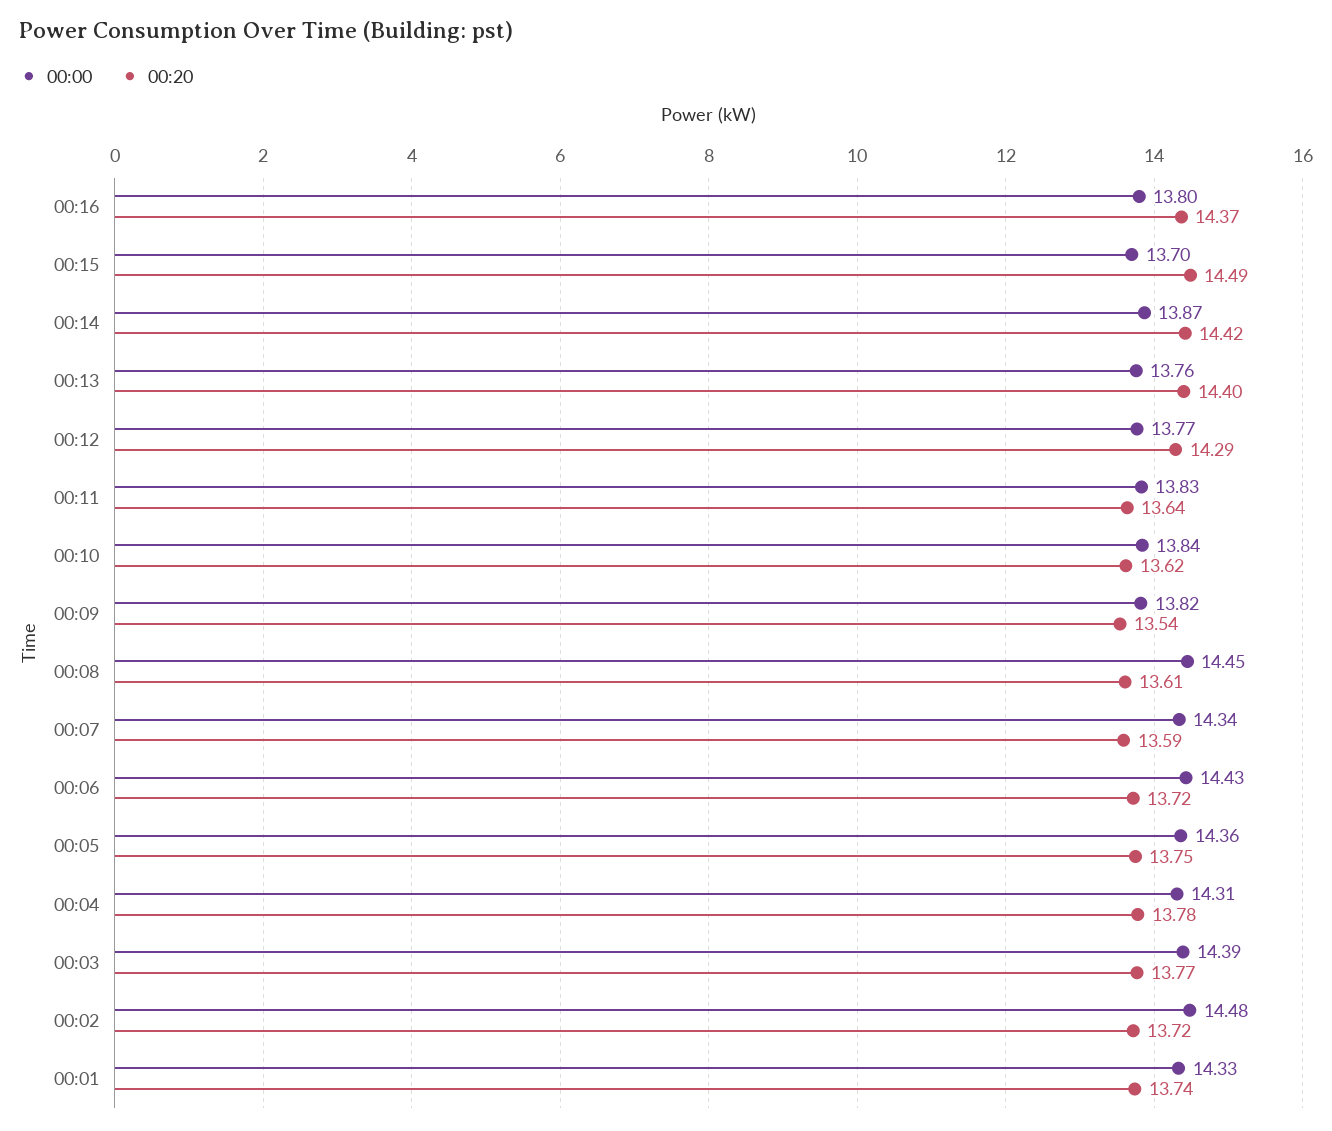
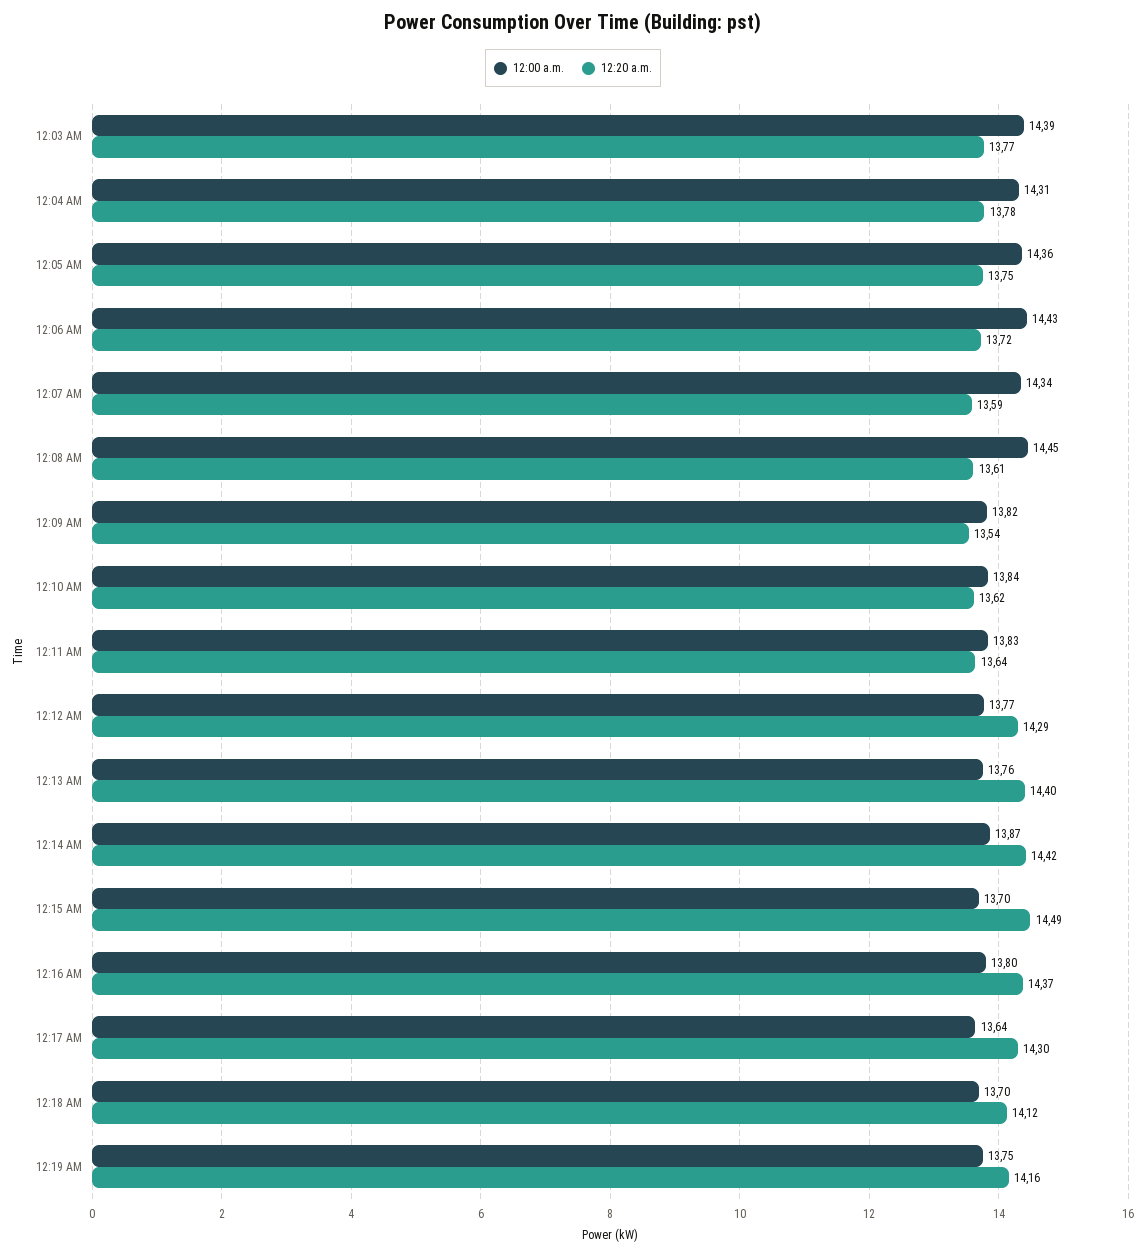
00:00, 00:02: 14.48 -> none
00:20, 00:02: 13.72 -> none
00:00, 00:01: 14.33 -> none
00:20, 00:01: 13.74 -> none
00:00, 12:17 AM: none -> 13.64
00:20, 12:17 AM: none -> 14.3
00:00, 12:18 AM: none -> 13.7
00:20, 12:18 AM: none -> 14.12
00:00, 12:19 AM: none -> 13.75
00:20, 12:19 AM: none -> 14.16

